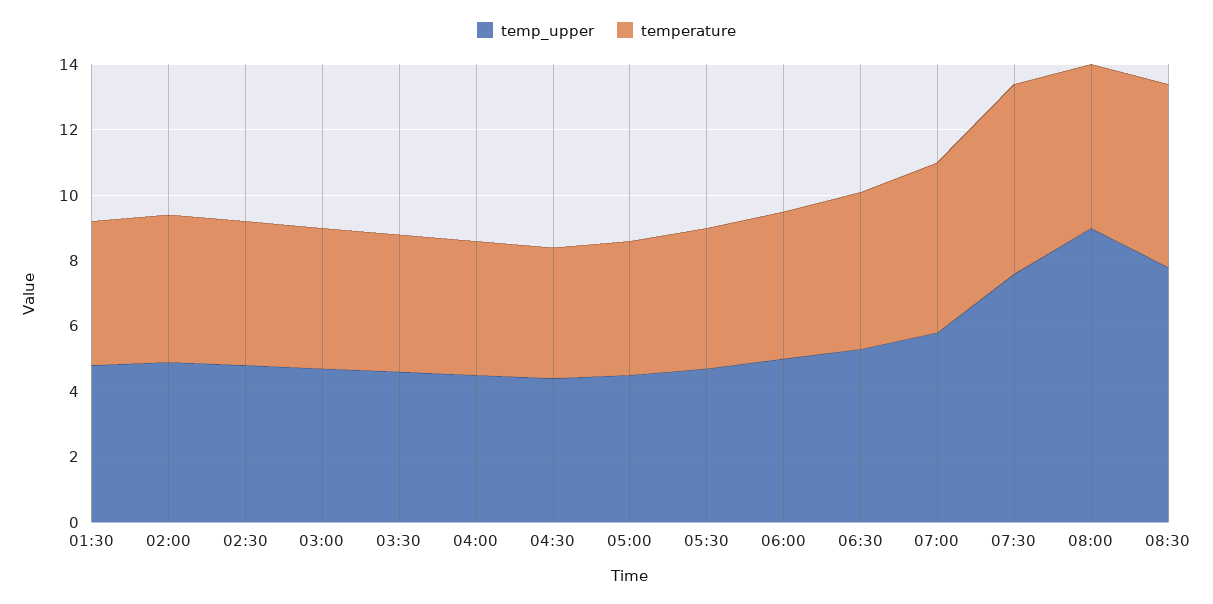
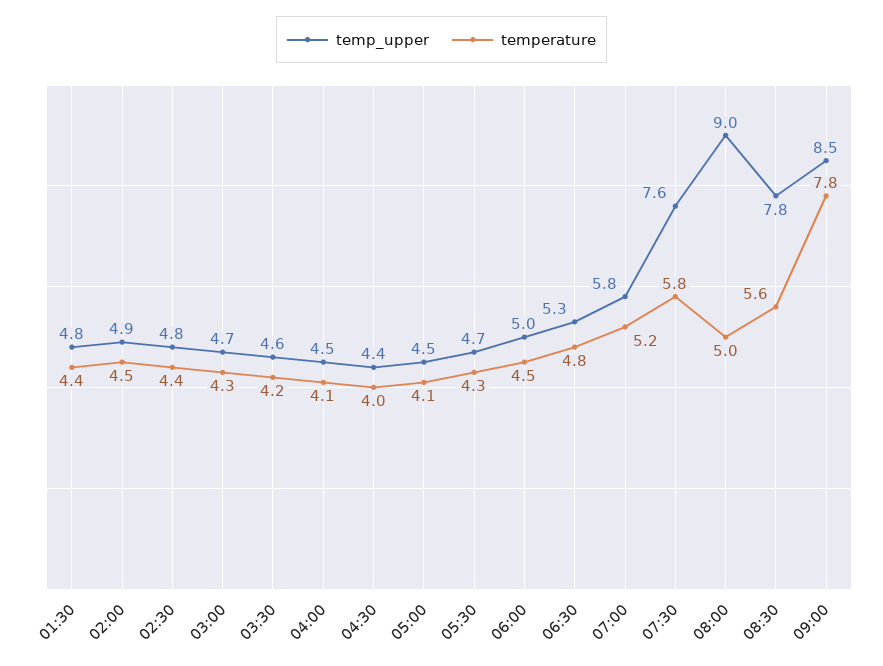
temp_upper, 09:00: none -> 8.5
temperature, 09:00: none -> 7.8

